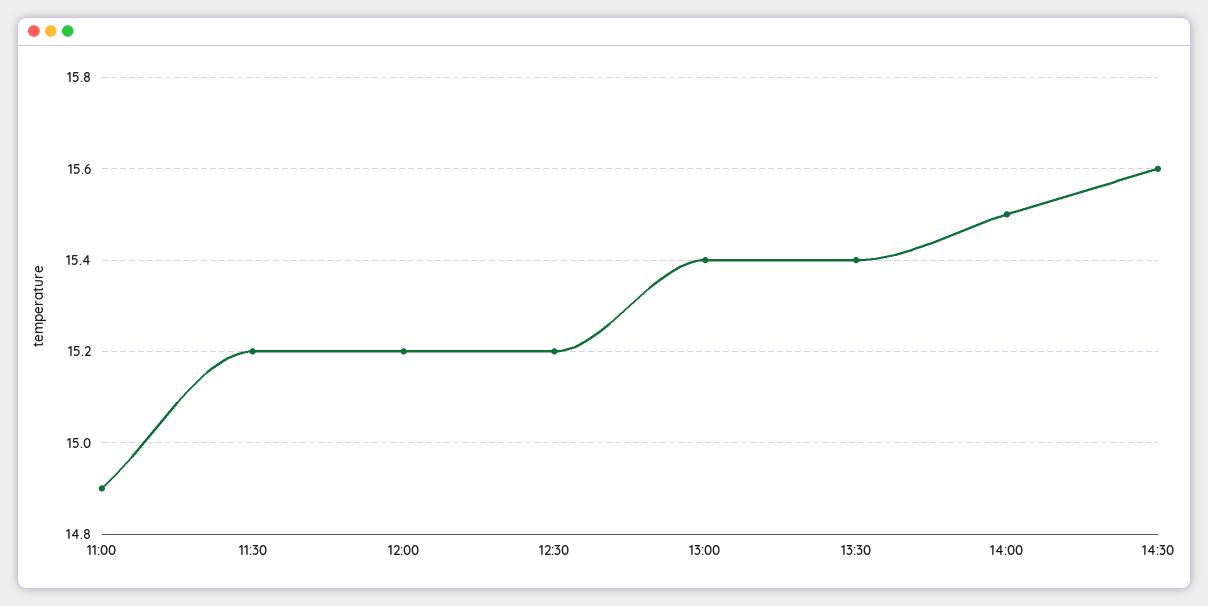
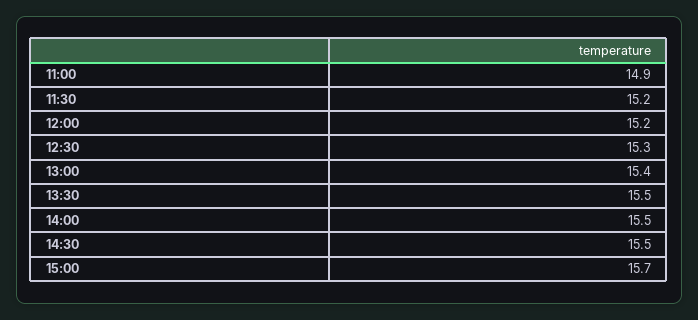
12:30: 15.2 -> 15.3
13:30: 15.4 -> 15.5
14:30: 15.6 -> 15.5
15:00: none -> 15.7

